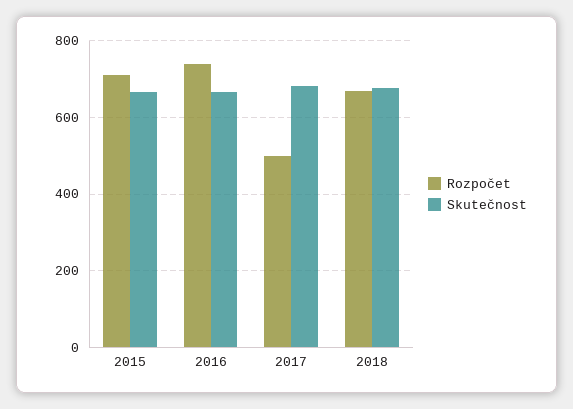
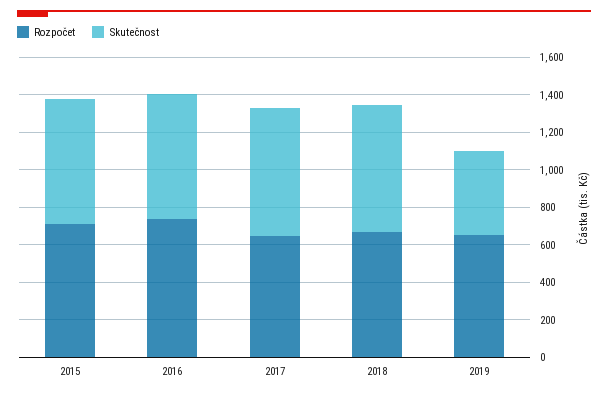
Rozpočet, 2017: 500 -> 650
Rozpočet, 2019: none -> 650
Skutečnost, 2019: none -> 450

